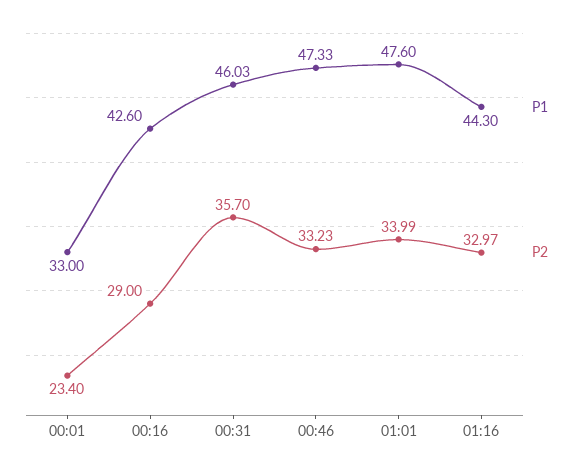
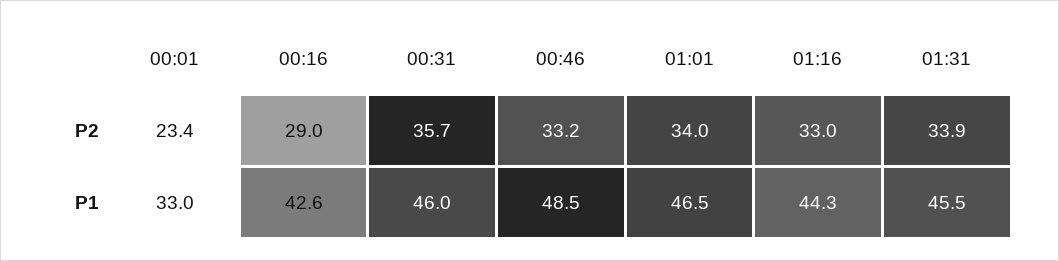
P1, 00:46: 47.33 -> 48.5
P1, 01:01: 47.6 -> 46.5
P2, 01:31: none -> 33.9
P1, 01:31: none -> 45.5

